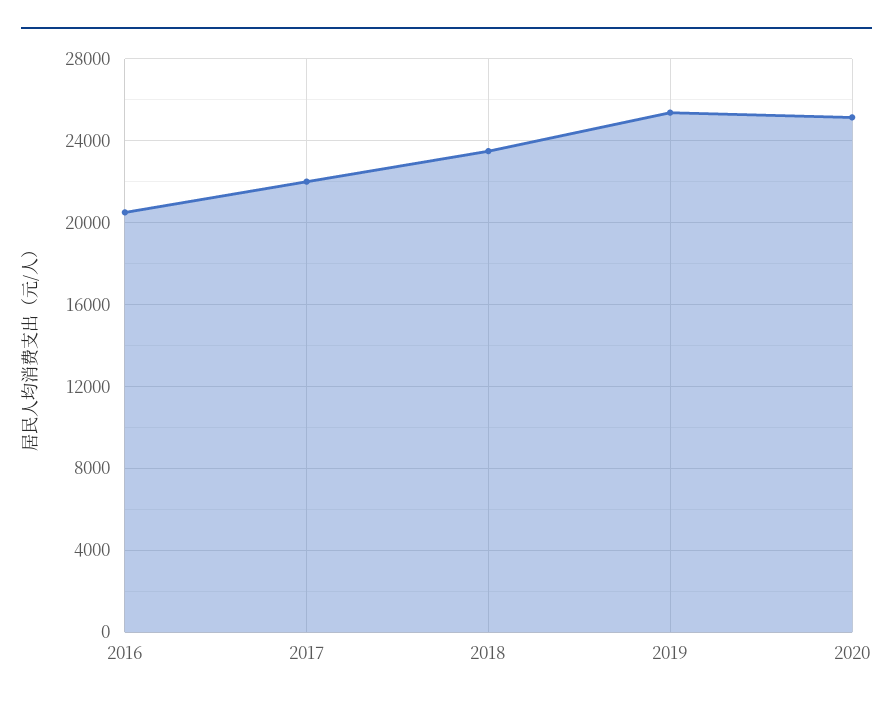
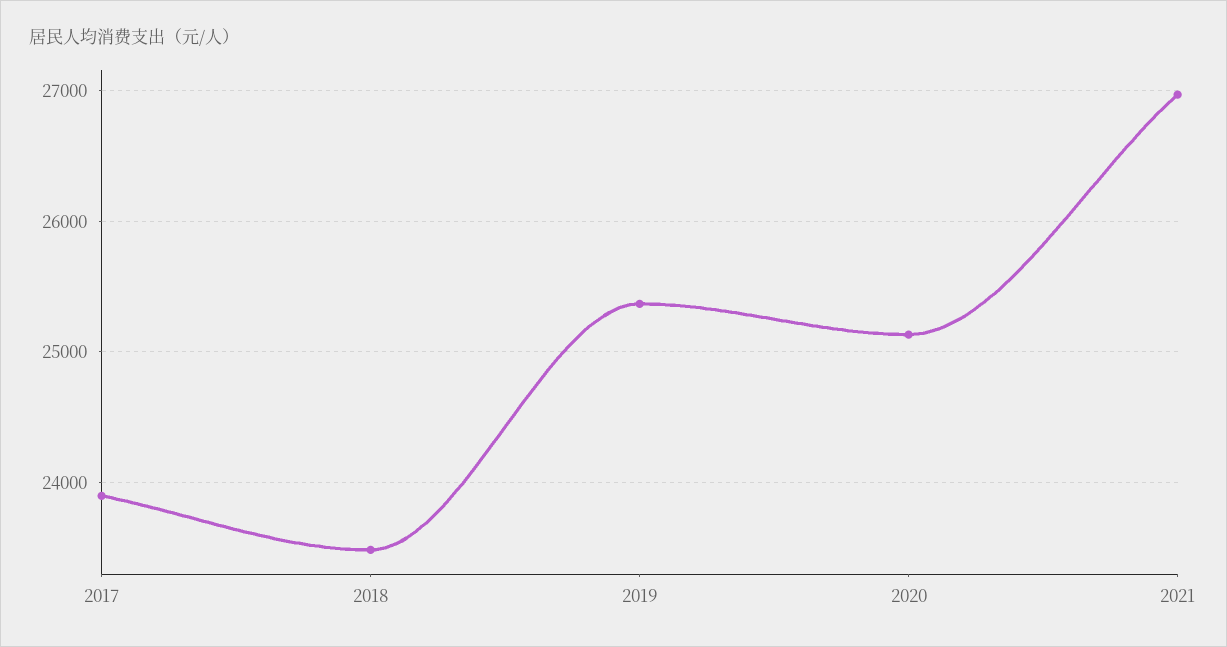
2016: 20500 -> none
2017: 22000 -> 23900
2021: none -> 27000

